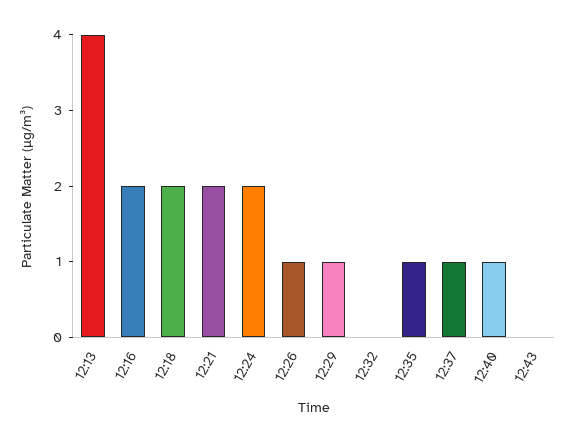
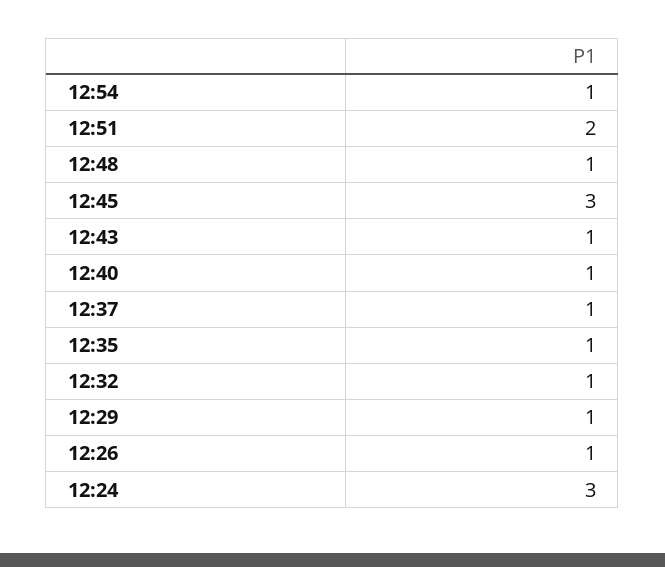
12:13: 4 -> none
12:16: 2 -> none
12:18: 2 -> none
12:21: 2 -> none
12:24: 2 -> 3
12:32: 0 -> 1
12:43: 0 -> 1
12:54: none -> 1
12:51: none -> 2
12:48: none -> 1
12:45: none -> 3

